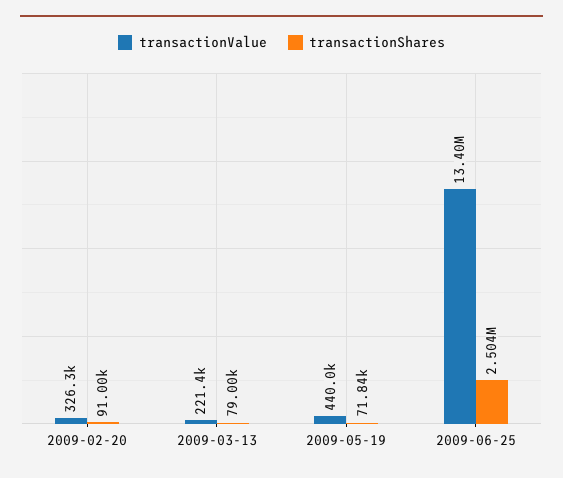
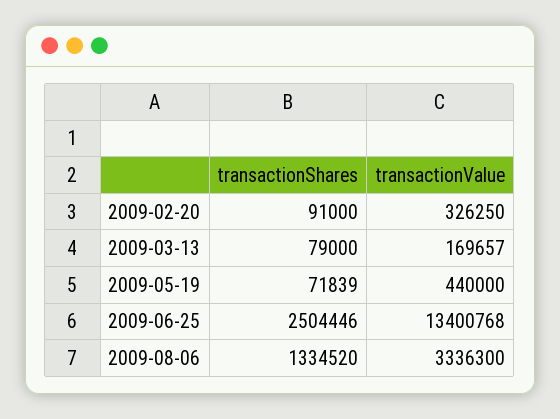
transactionValue, 2009-03-13: 221400 -> 169657
transactionShares, 2009-08-06: none -> 1334520
transactionValue, 2009-08-06: none -> 3336300

